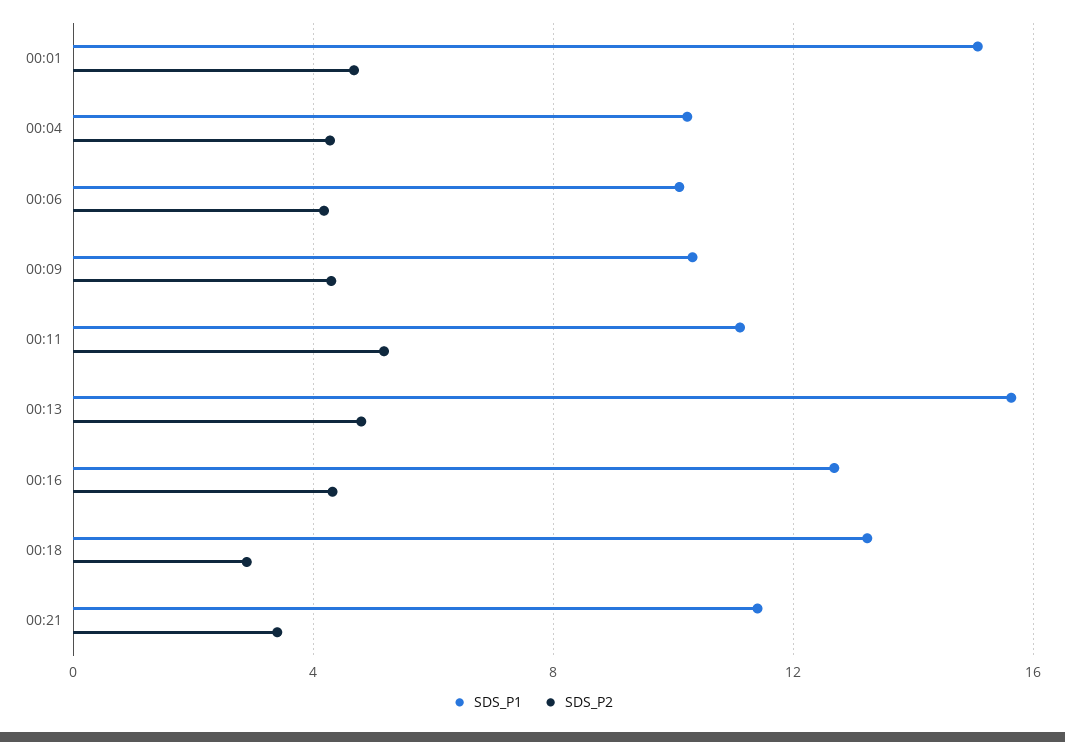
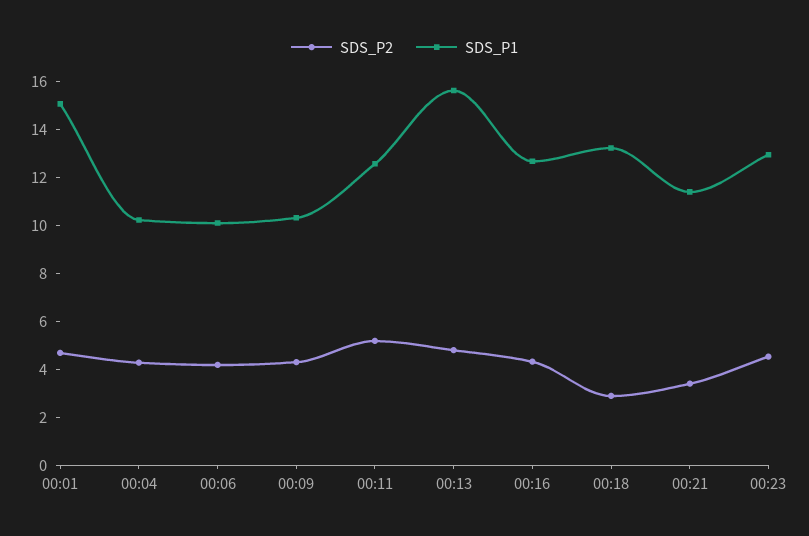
SDS_P1, 00:11: 11 -> 12.5
SDS_P2, 00:23: none -> 4.5
SDS_P1, 00:23: none -> 13

